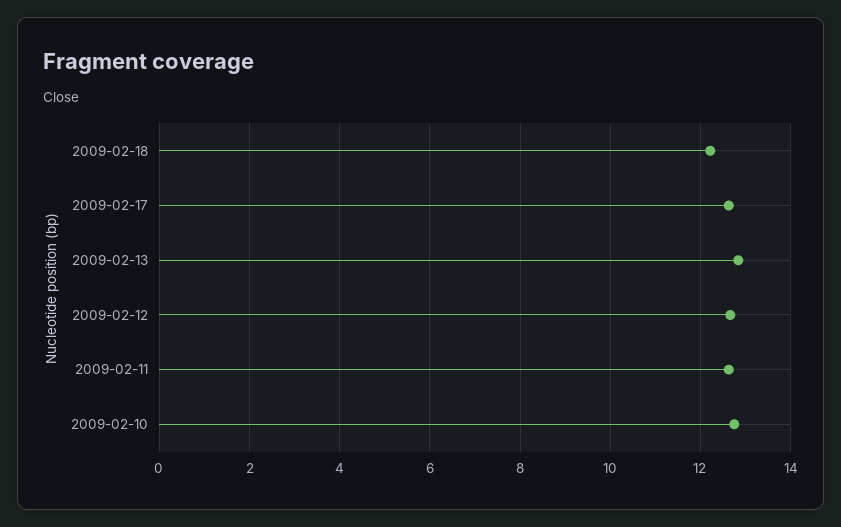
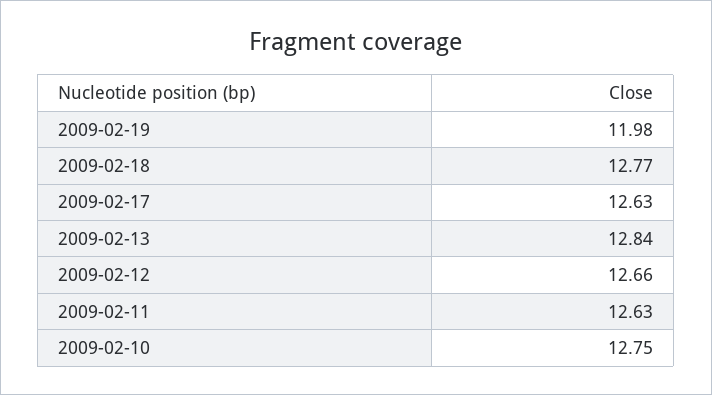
2009-02-18: 12.2 -> 12.77
2009-02-19: none -> 11.98

